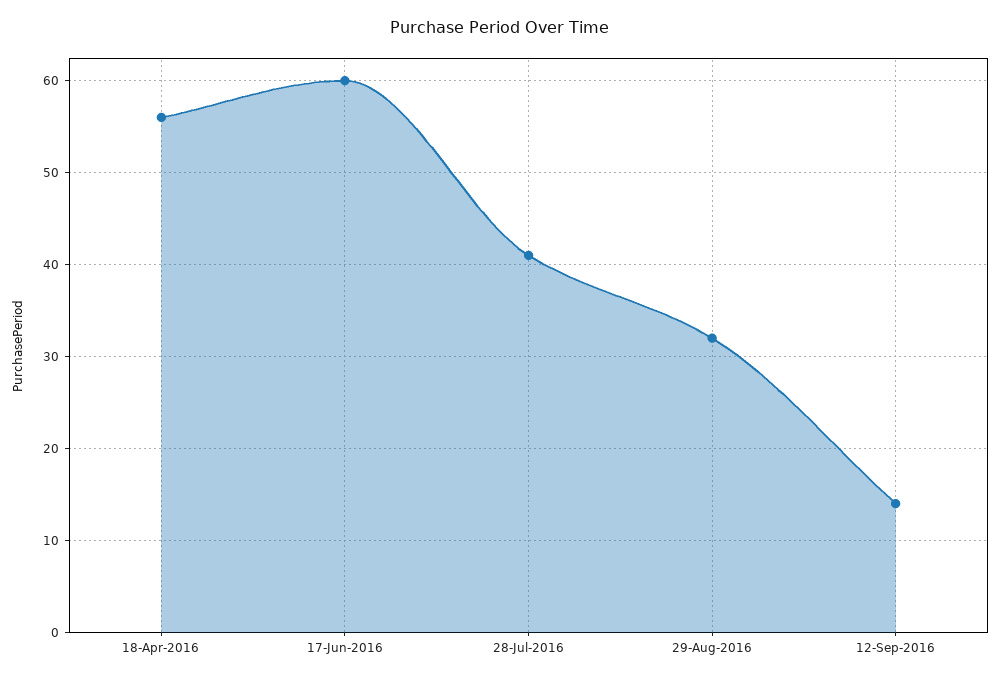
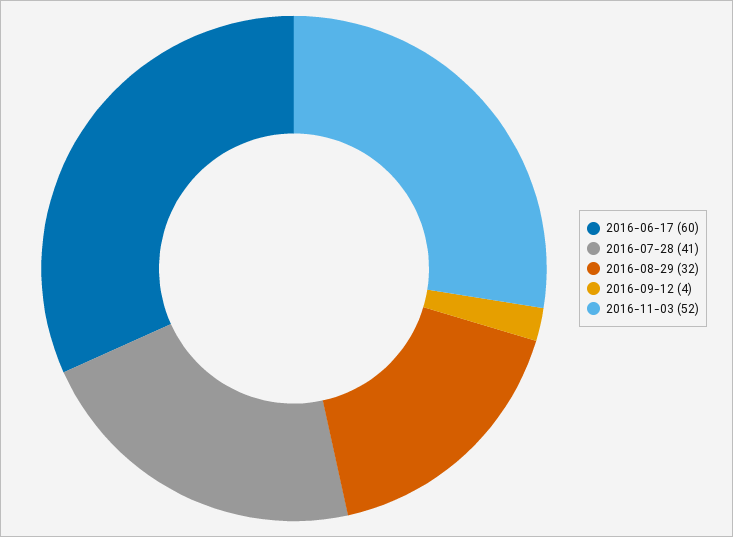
18-Apr-2016: 56 -> none
12-Sep-2016: 14 -> 4
2016-11-03: none -> 52

